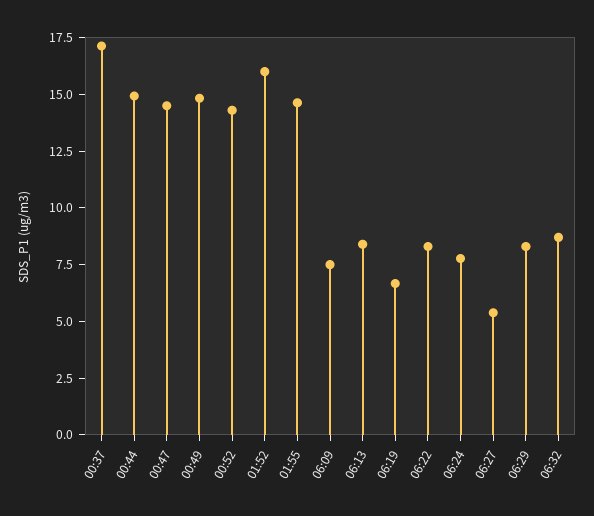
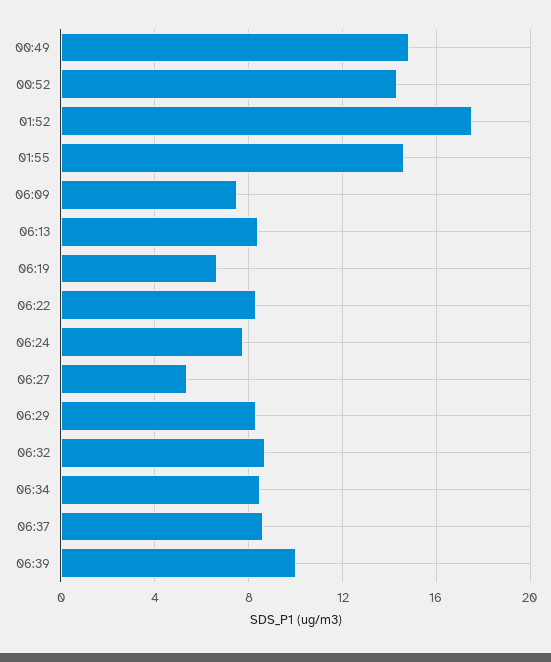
00:37: 17 -> none
00:44: 15 -> none
00:47: 14.5 -> none
01:52: 16 -> 17.5
06:34: none -> 8.5
06:37: none -> 8.5
06:39: none -> 10

